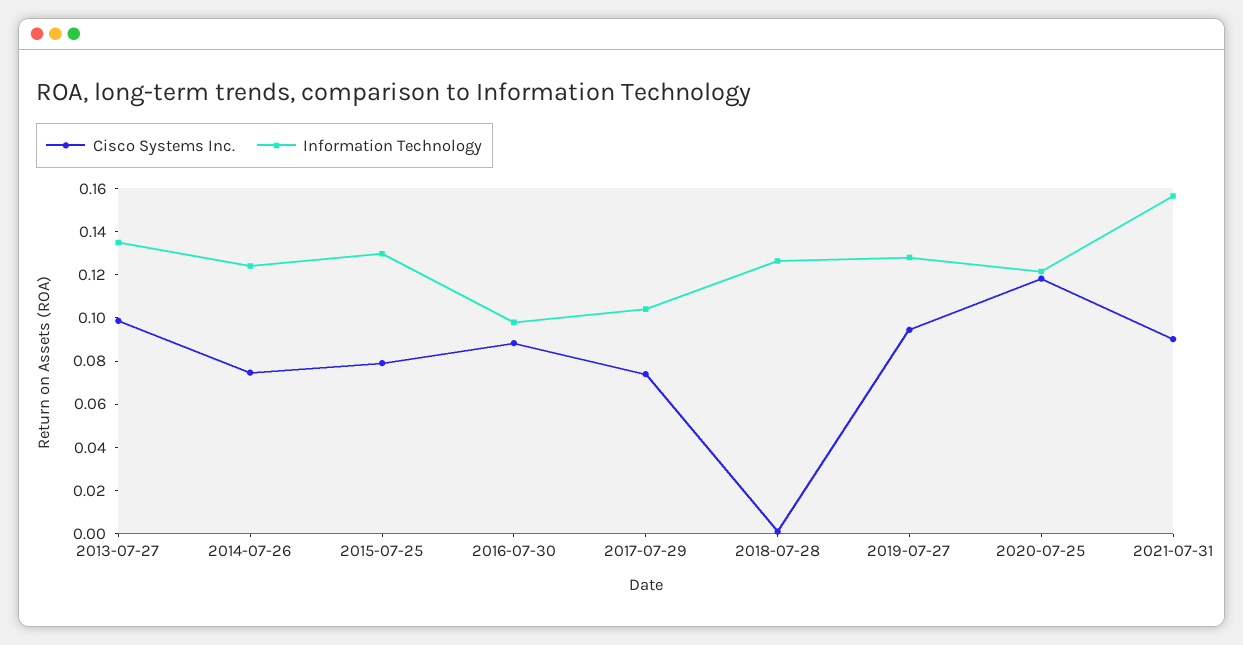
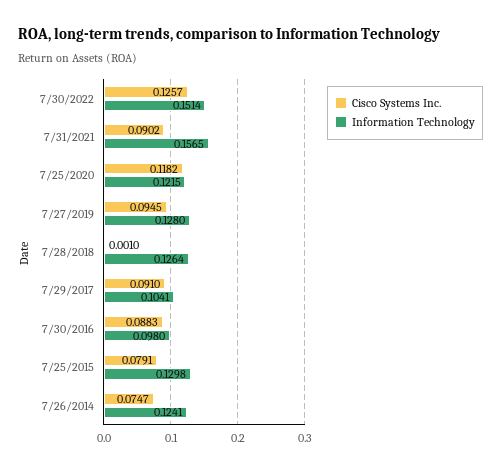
Cisco Systems Inc., 2013-07-27: 0.1 -> none
Information Technology, 2013-07-27: 0.135 -> none
Cisco Systems Inc., 2017-07-29: 0.075 -> 0.091
Cisco Systems Inc., 7/30/2022: none -> 0.1257
Information Technology, 7/30/2022: none -> 0.1514

